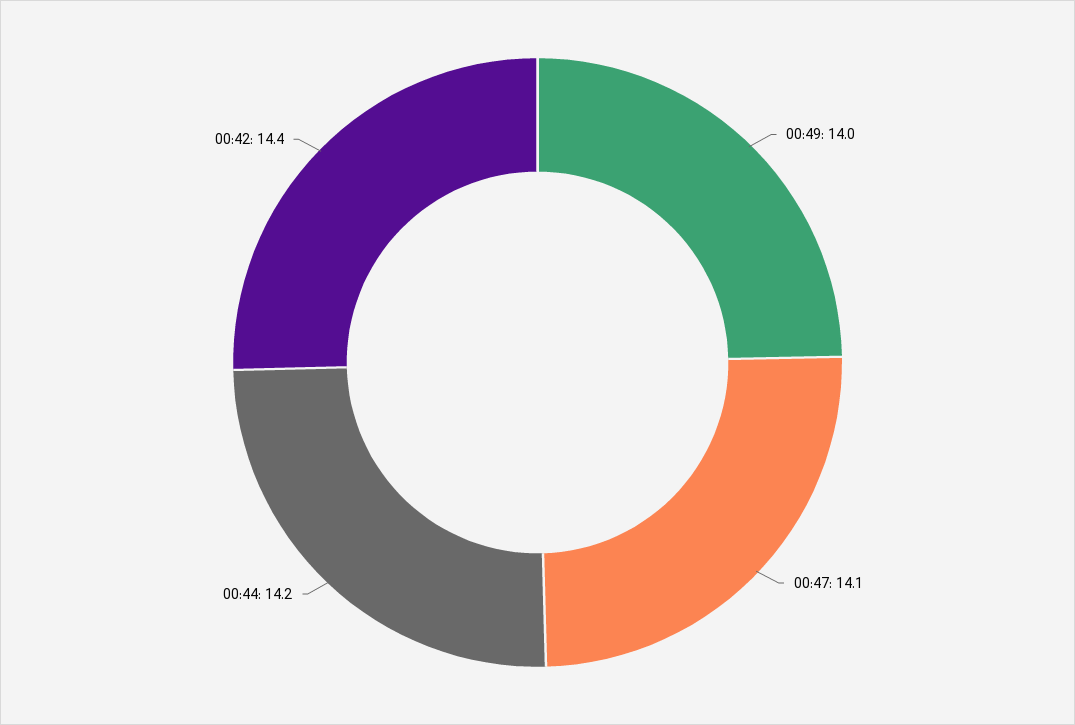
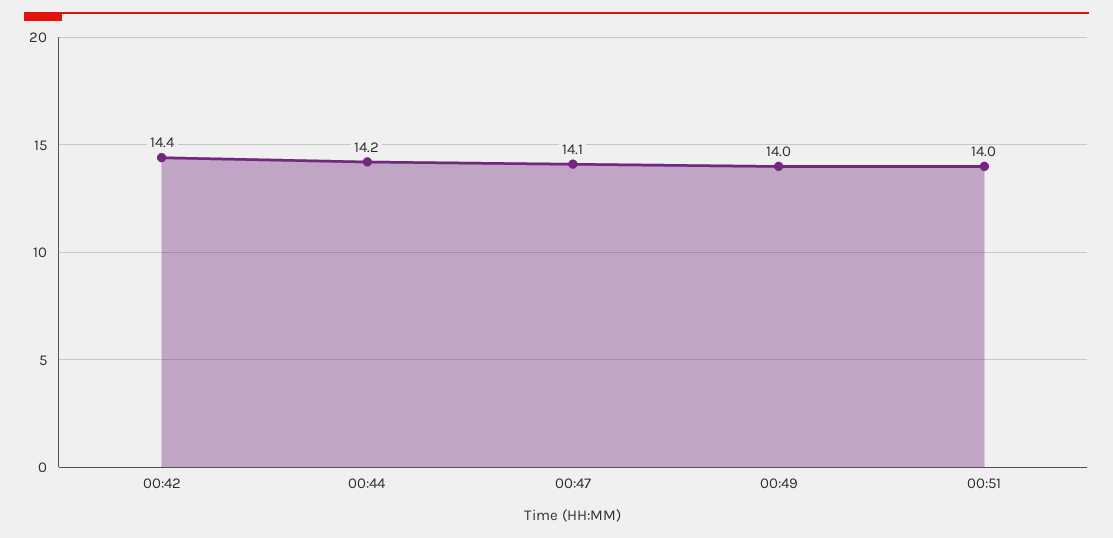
00:51: none -> 14

